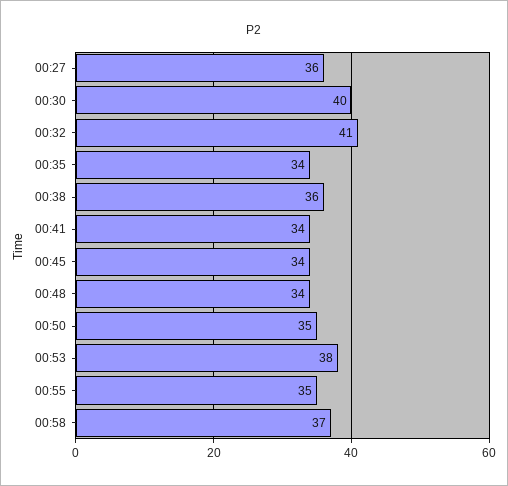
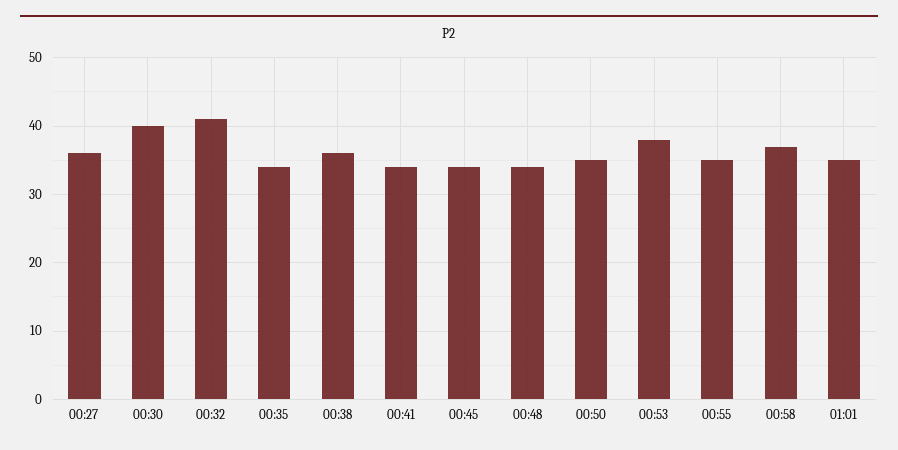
01:01: none -> 35

